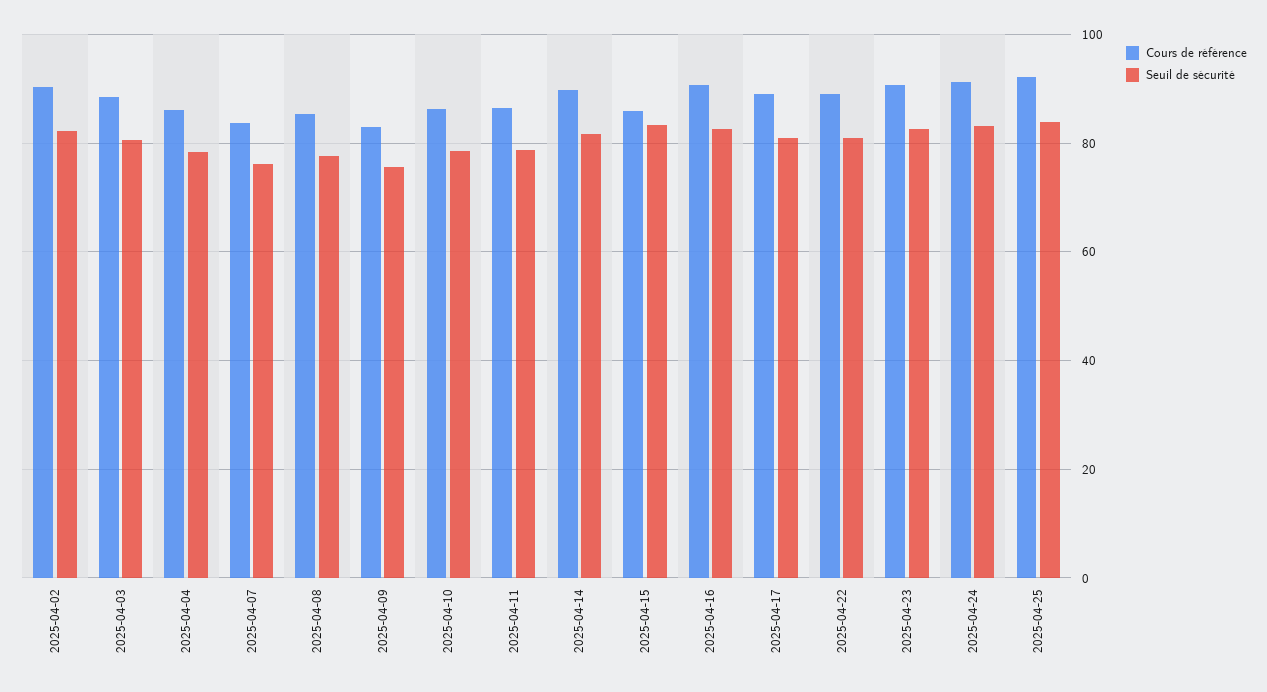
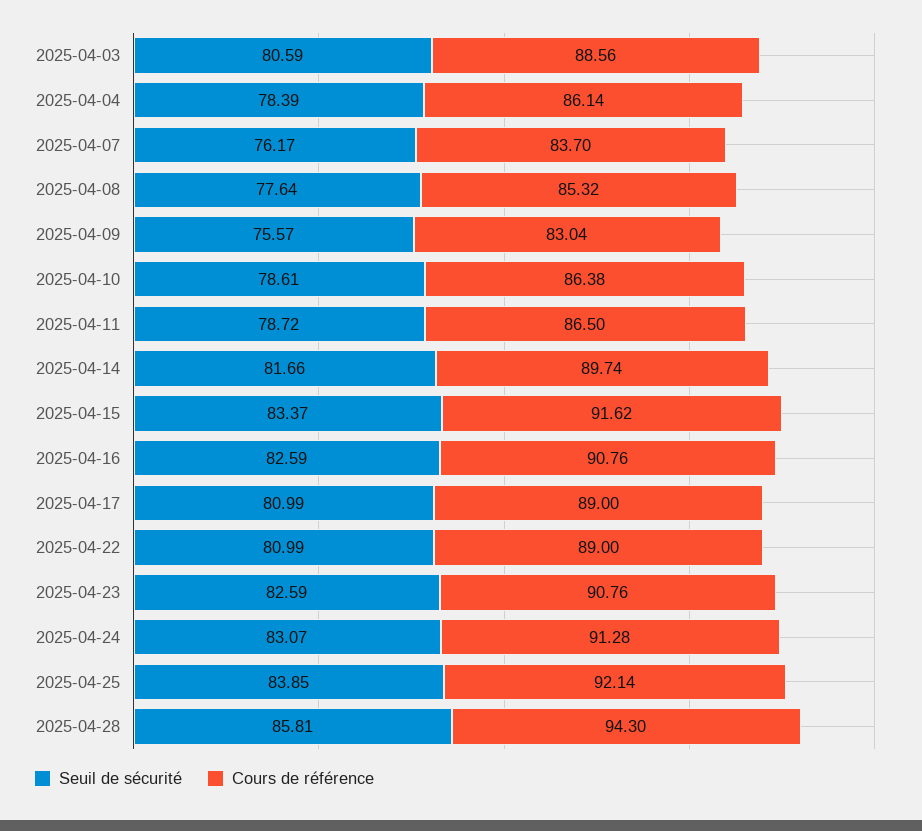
Cours de référence, 2025-04-02: 90 -> none
Seuil de sécurité, 2025-04-02: 82 -> none
Cours de référence, 2025-04-15: 86 -> 91.62
Seuil de sécurité, 2025-04-28: none -> 85.81
Cours de référence, 2025-04-28: none -> 94.3

